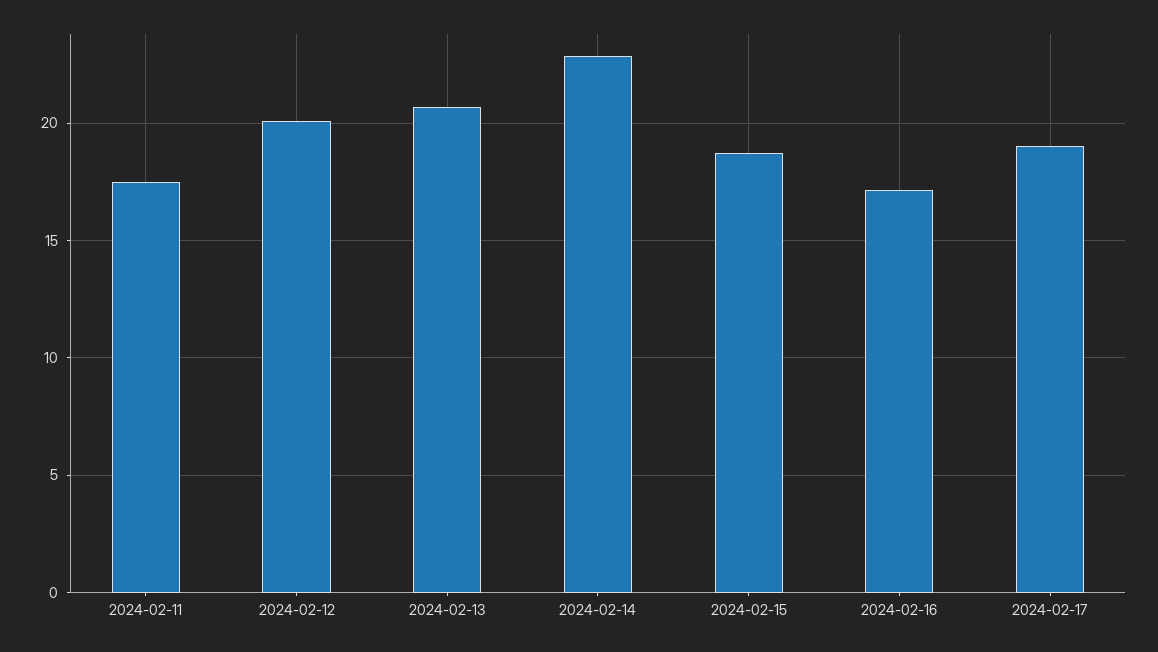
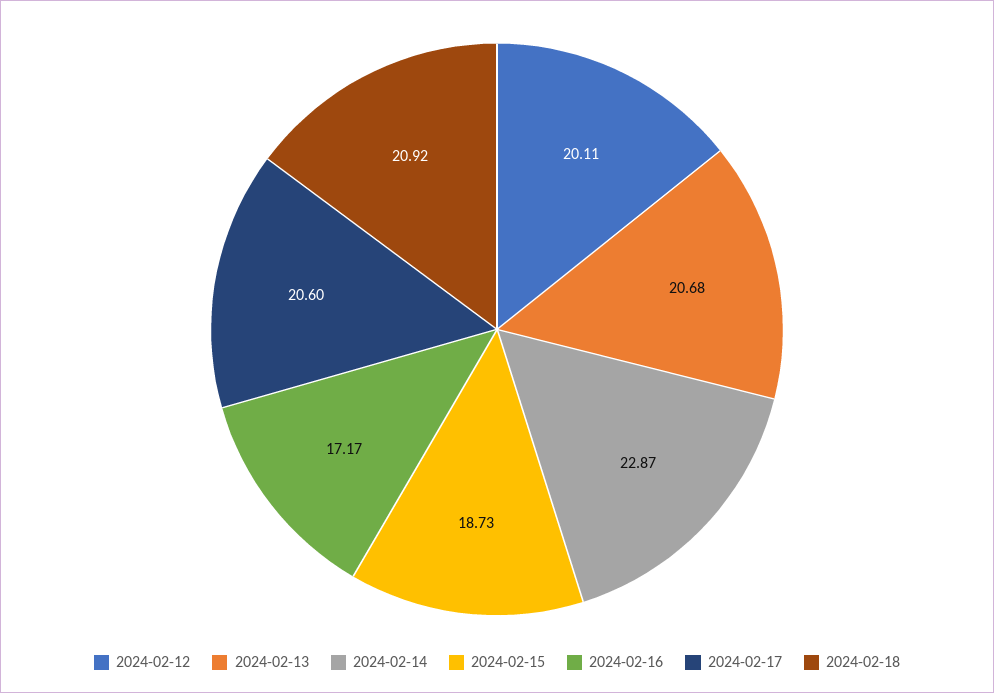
2024-02-11: 17.5 -> none
2024-02-17: 19 -> 20.6
2024-02-18: none -> 20.92

